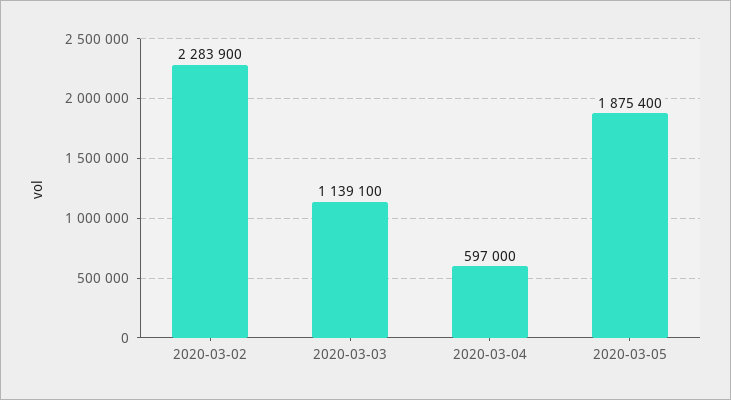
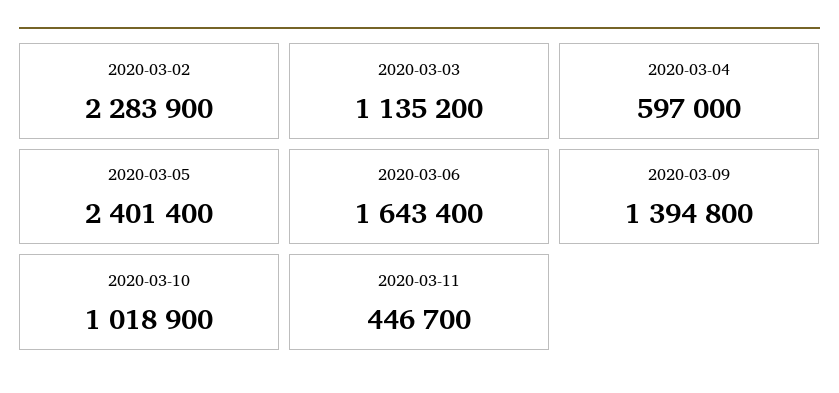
2020-03-03: 1139100 -> 1135200
2020-03-05: 1875400 -> 2401400
2020-03-06: none -> 1643400
2020-03-09: none -> 1394800
2020-03-10: none -> 1018900
2020-03-11: none -> 446700

